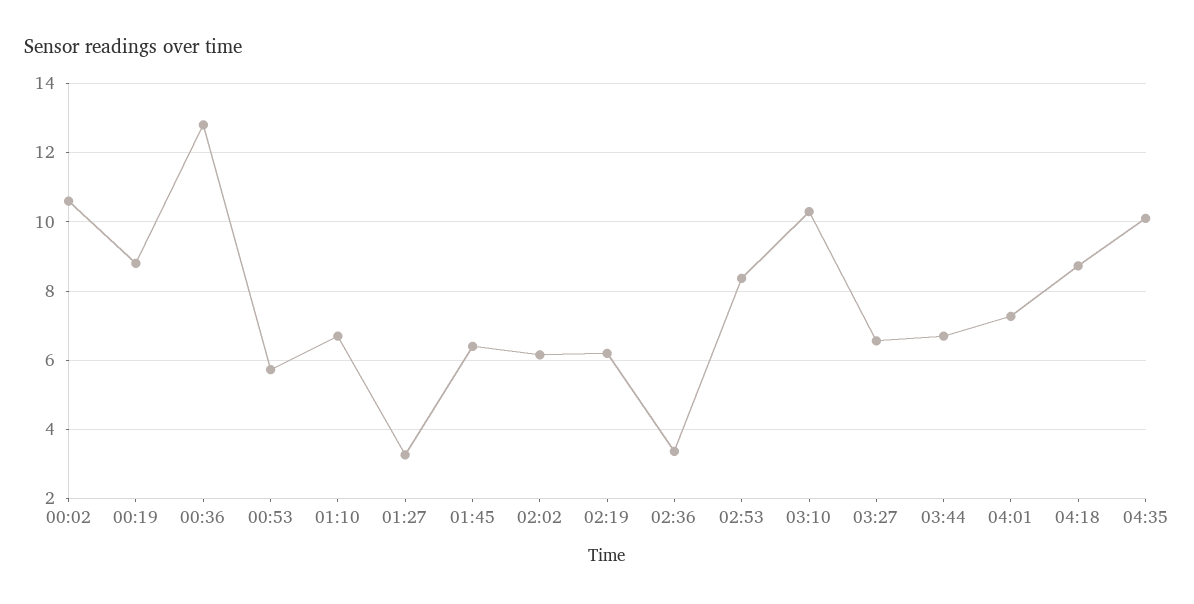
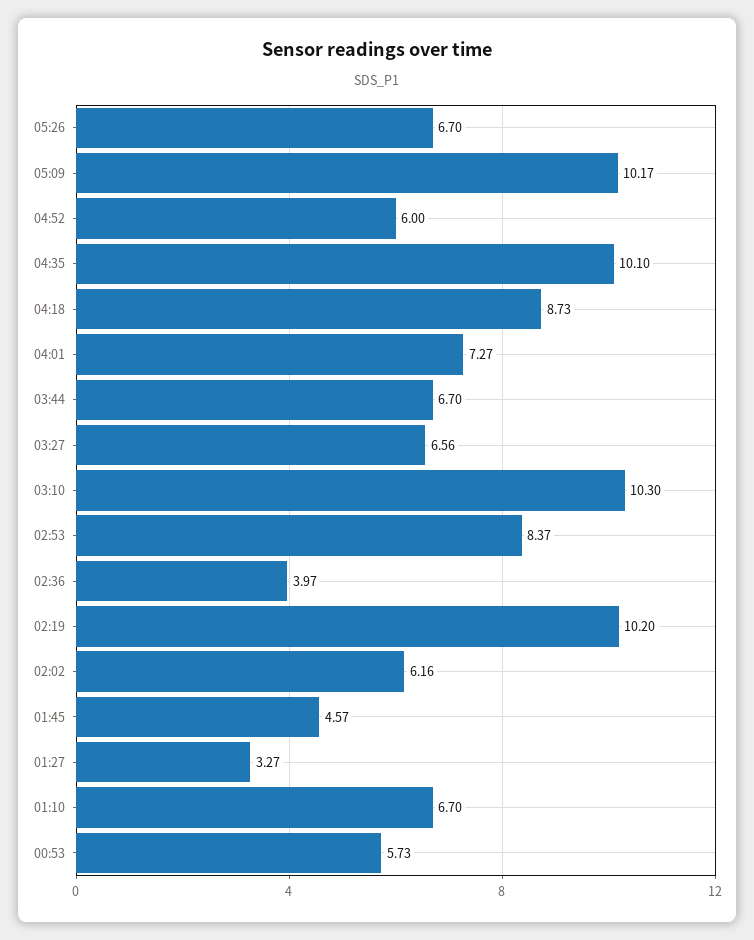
00:02: 10.6 -> none
00:19: 8.8 -> none
00:36: 12.8 -> none
01:45: 6.4 -> 4.57
02:19: 6.2 -> 10.2
02:36: 3.4 -> 3.97
05:26: none -> 6.7
05:09: none -> 10.17
04:52: none -> 6

